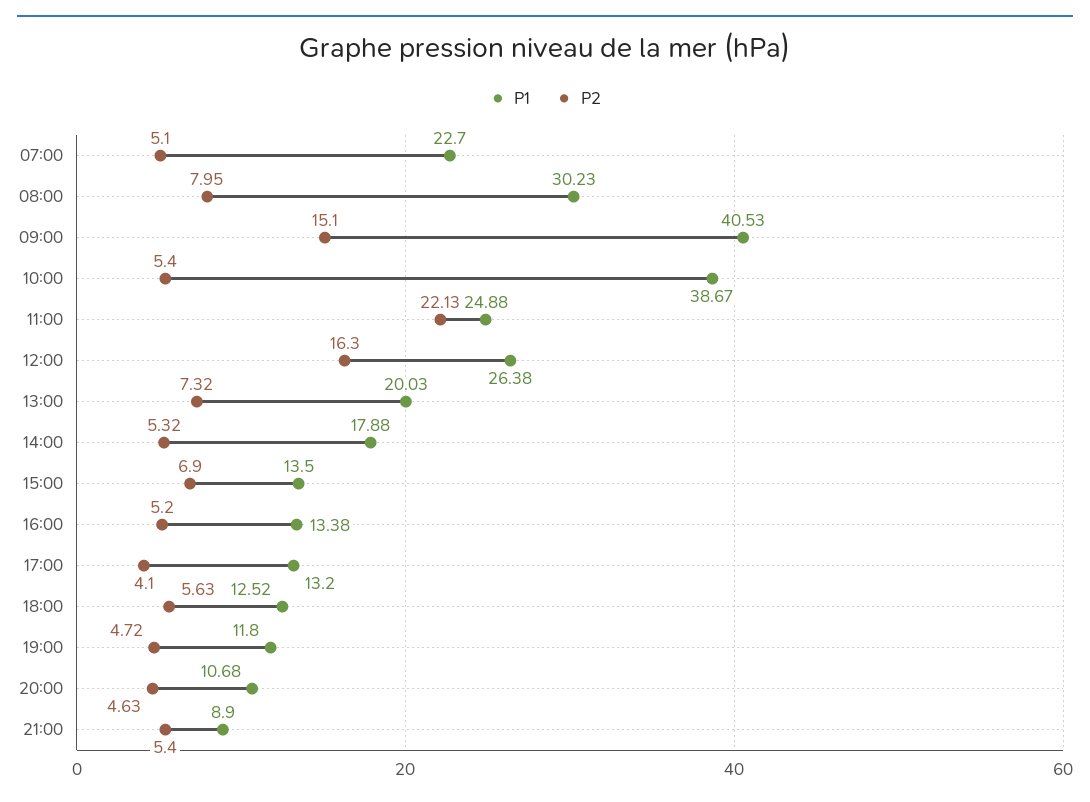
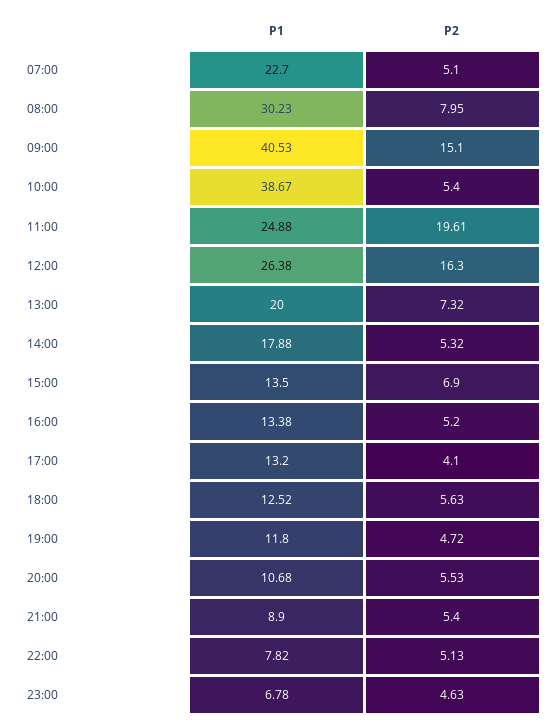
P2, 11:00: 22.13 -> 19.61
P1, 13:00: 20.03 -> 20
P2, 20:00: 4.63 -> 5.53
P1, 22:00: none -> 7.82
P2, 22:00: none -> 5.13
P1, 23:00: none -> 6.78
P2, 23:00: none -> 4.63

